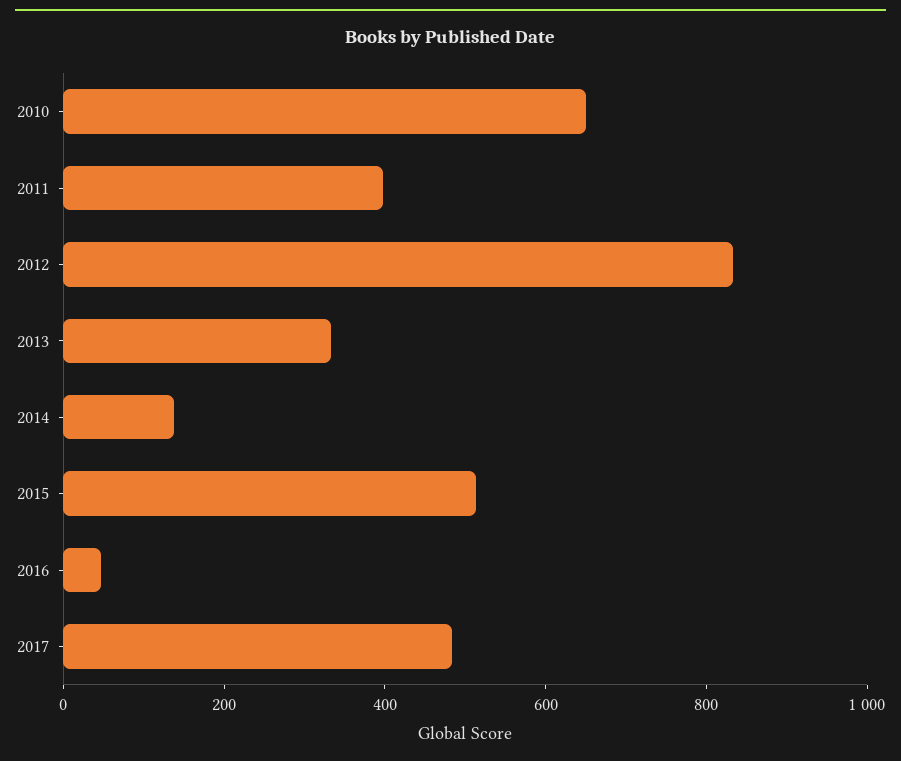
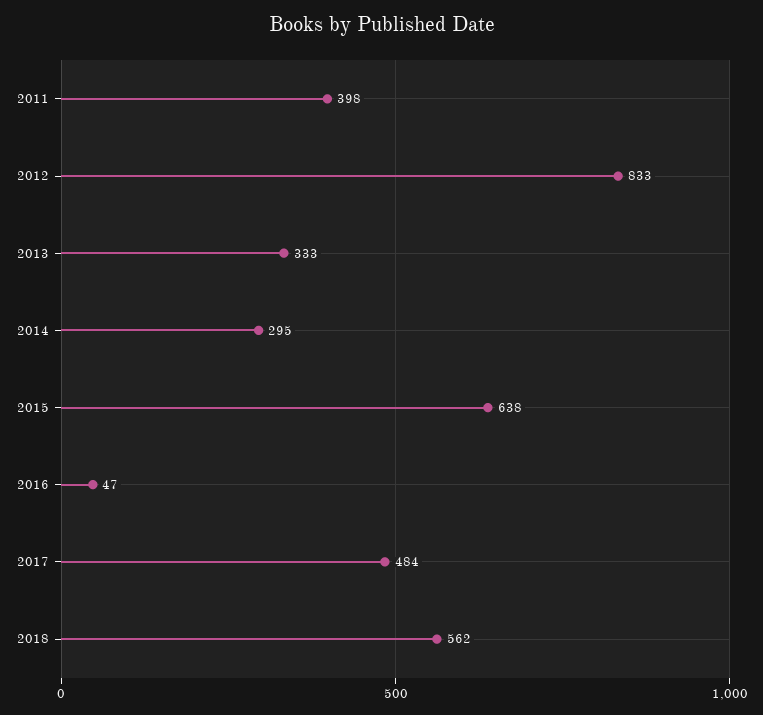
2010: 650 -> none
2014: 150 -> 295
2015: 500 -> 638
2018: none -> 562

